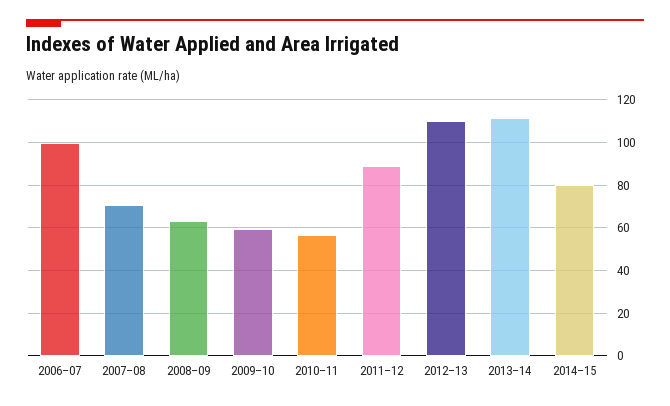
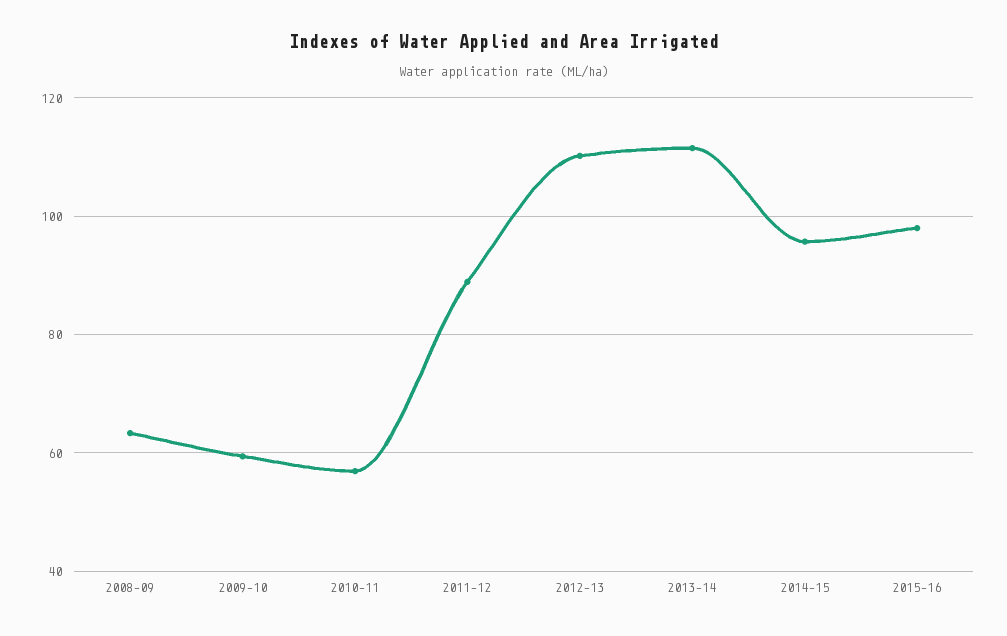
2006–07: 100 -> none
2007–08: 70 -> none
2014–15: 80 -> 96
2015–16: none -> 98

